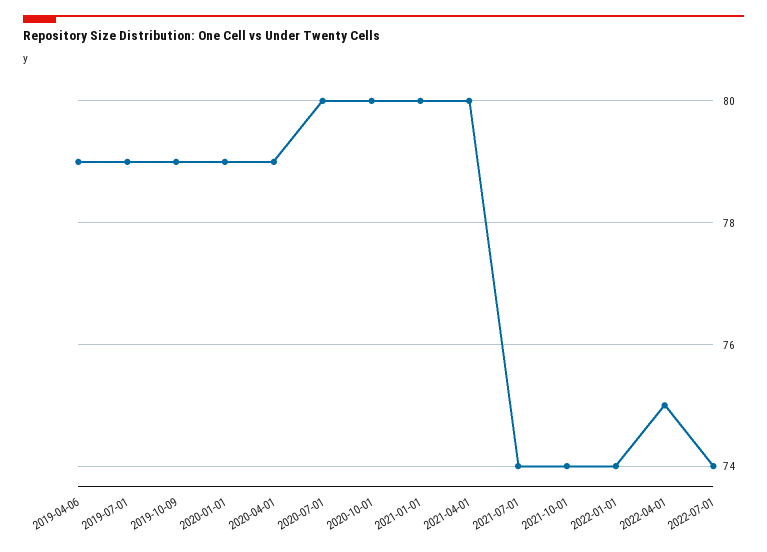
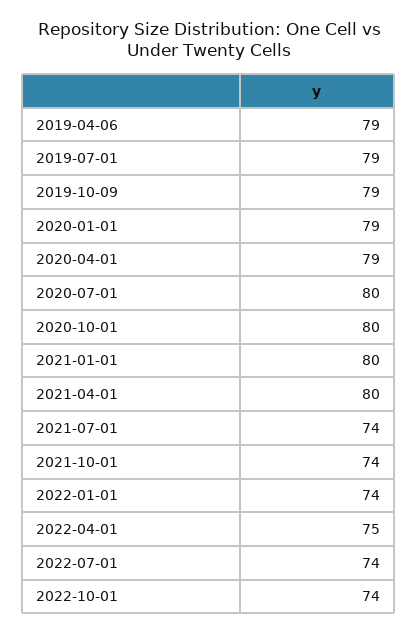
2022-10-01: none -> 74

